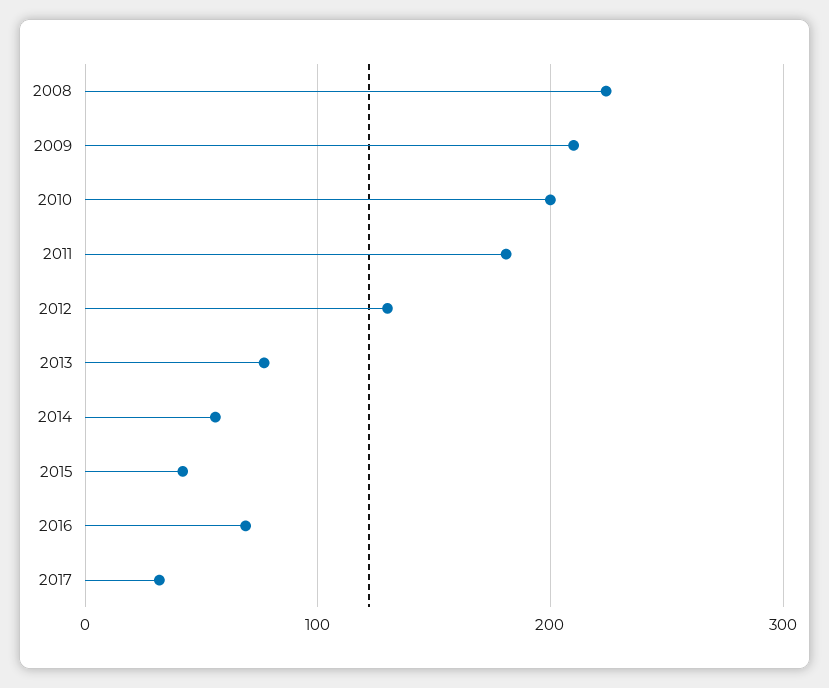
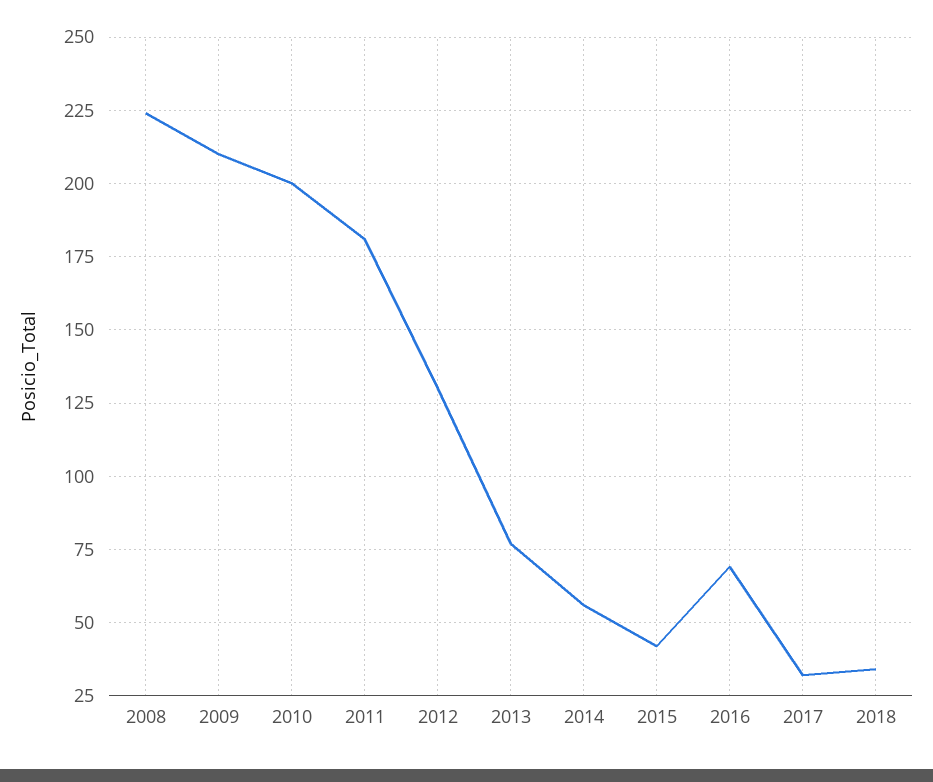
2018: none -> 35

